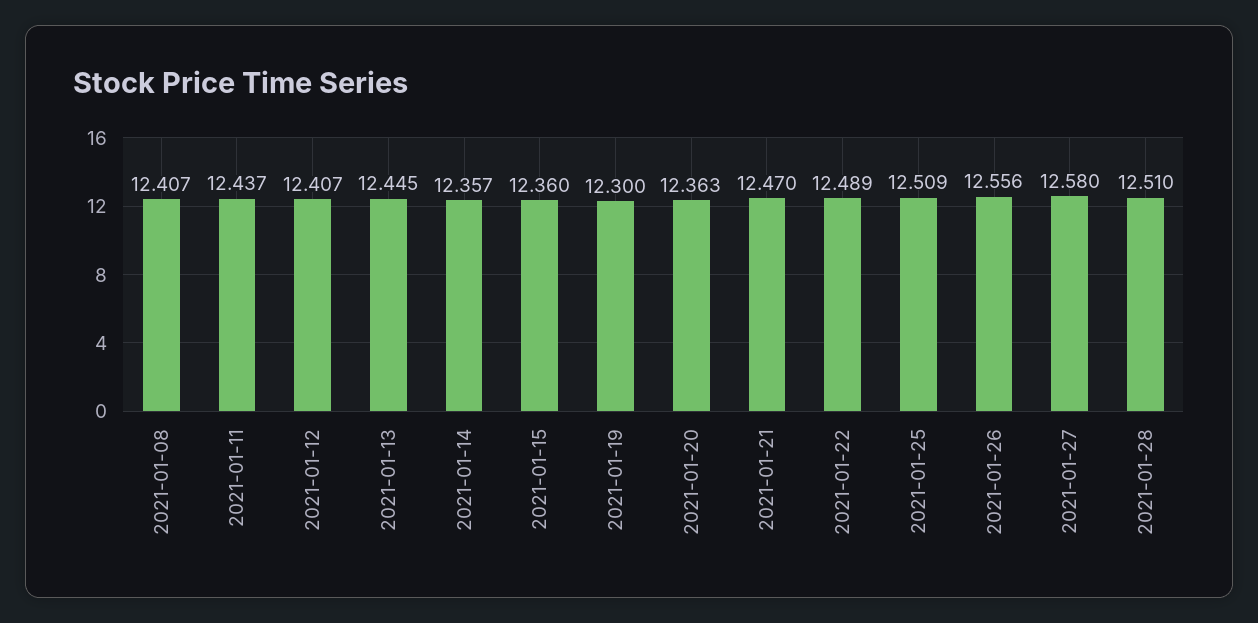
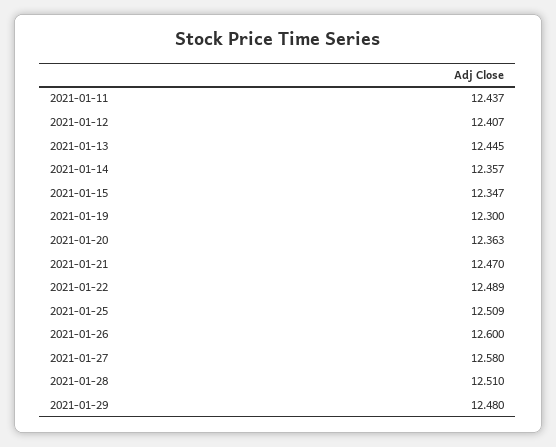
2021-01-08: 12.407 -> none
2021-01-15: 12.36 -> 12.347
2021-01-26: 12.556 -> 12.6
2021-01-29: none -> 12.48

